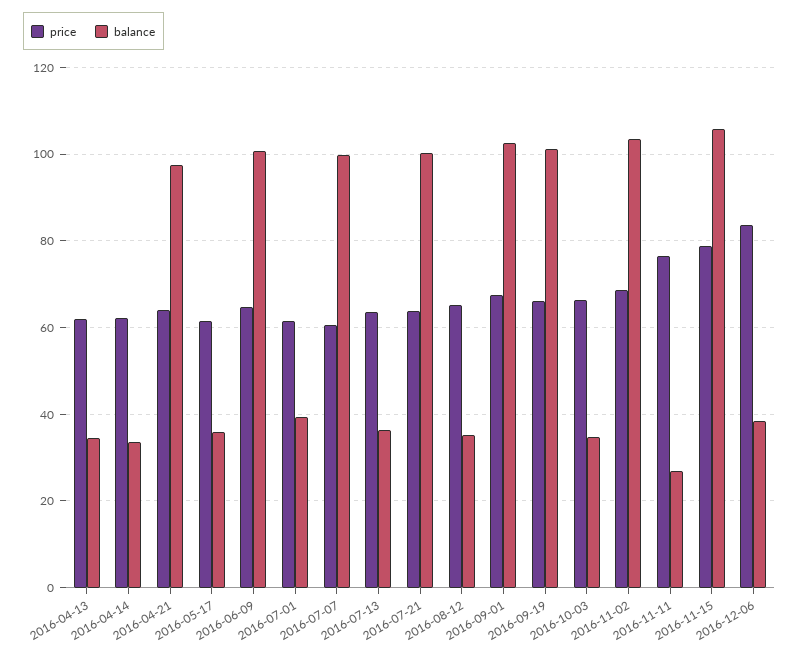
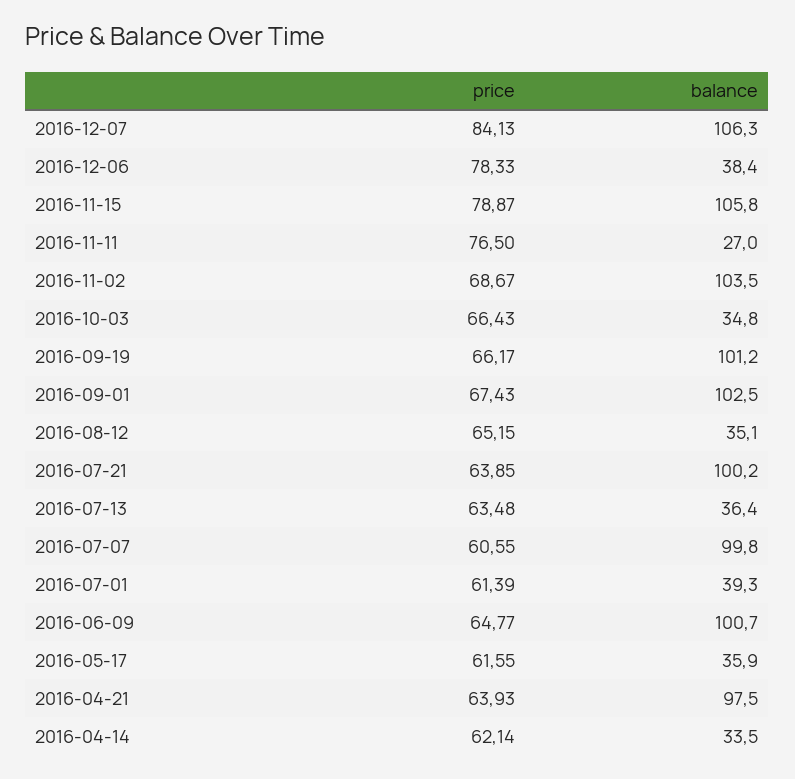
price, 2016-04-13: 62 -> none
balance, 2016-04-13: 34 -> none
price, 2016-12-06: 84 -> 78.33
price, 2016-12-07: none -> 84.13
balance, 2016-12-07: none -> 106.3

